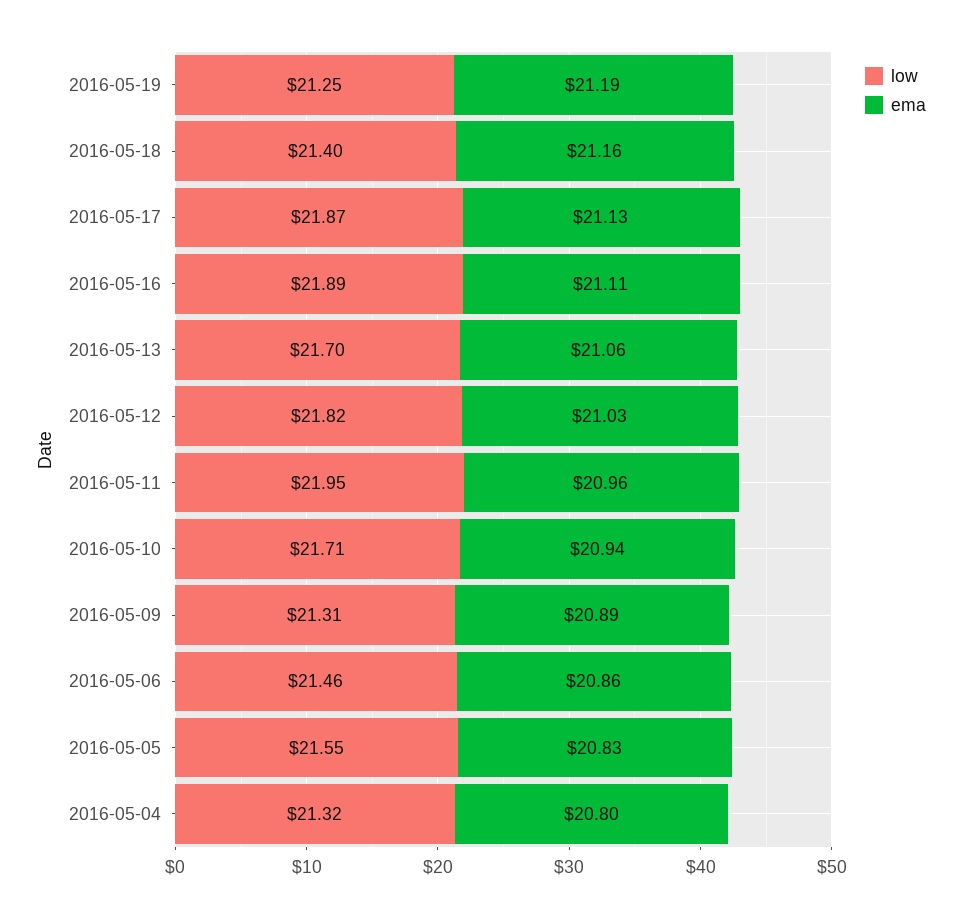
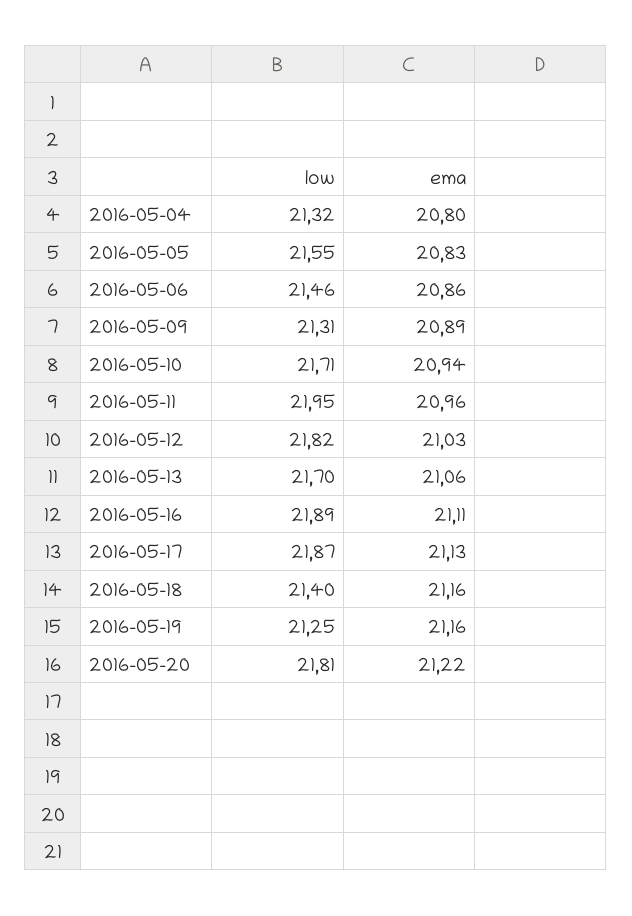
ema, 2016-05-19: 21.19 -> 21.16
low, 2016-05-20: none -> 21.81
ema, 2016-05-20: none -> 21.22

